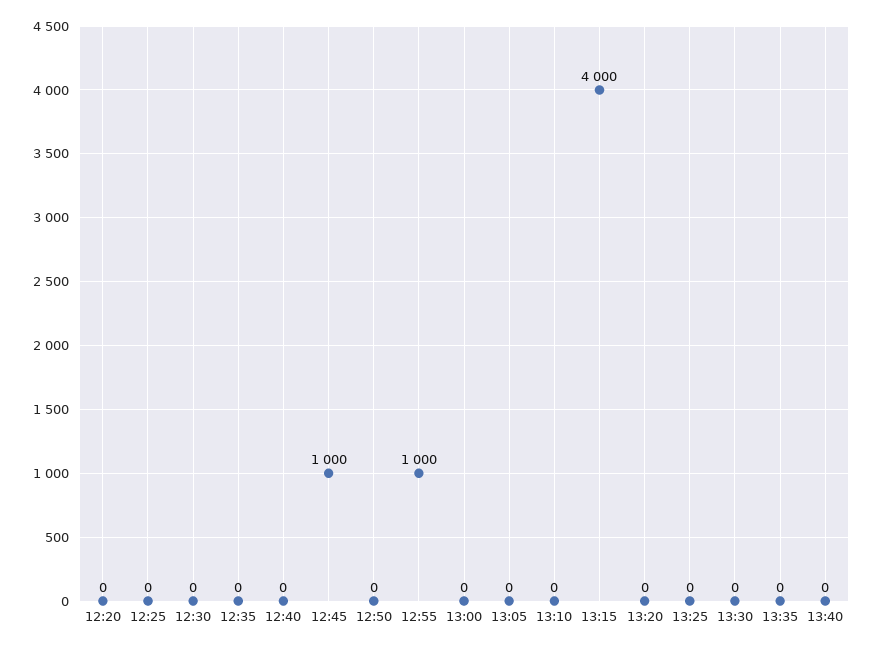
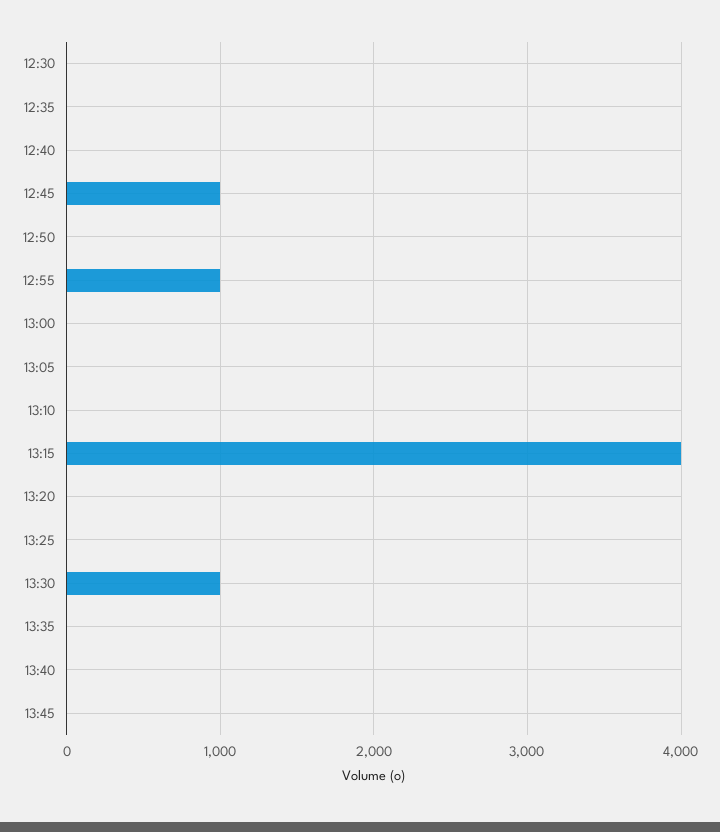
12:20: 0 -> none
12:25: 0 -> none
13:30: 0 -> 1000
13:45: none -> 0

